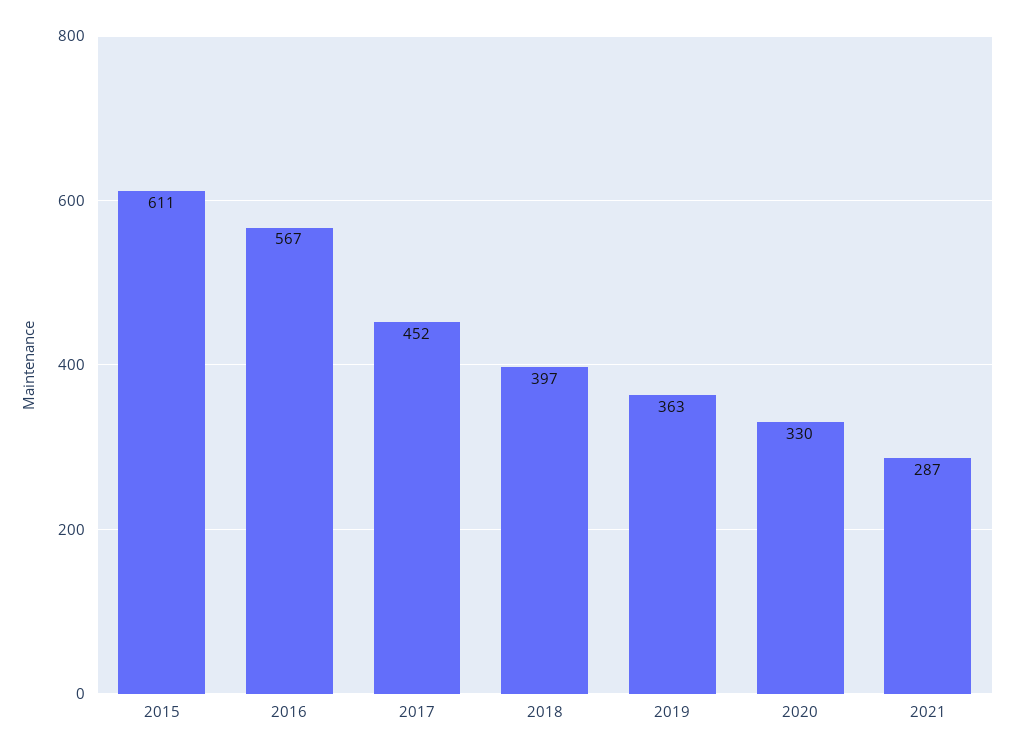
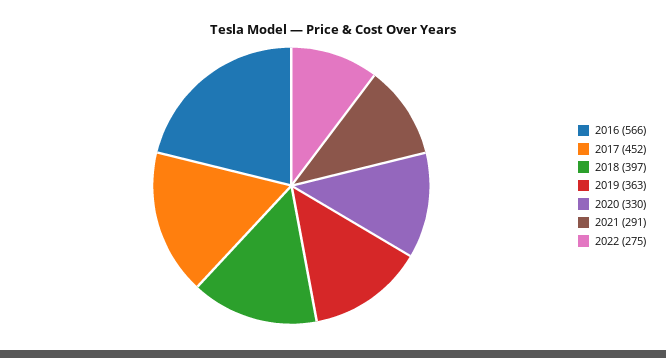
2015: 611 -> none
2016: 567 -> 566
2021: 287 -> 291
2022: none -> 275

